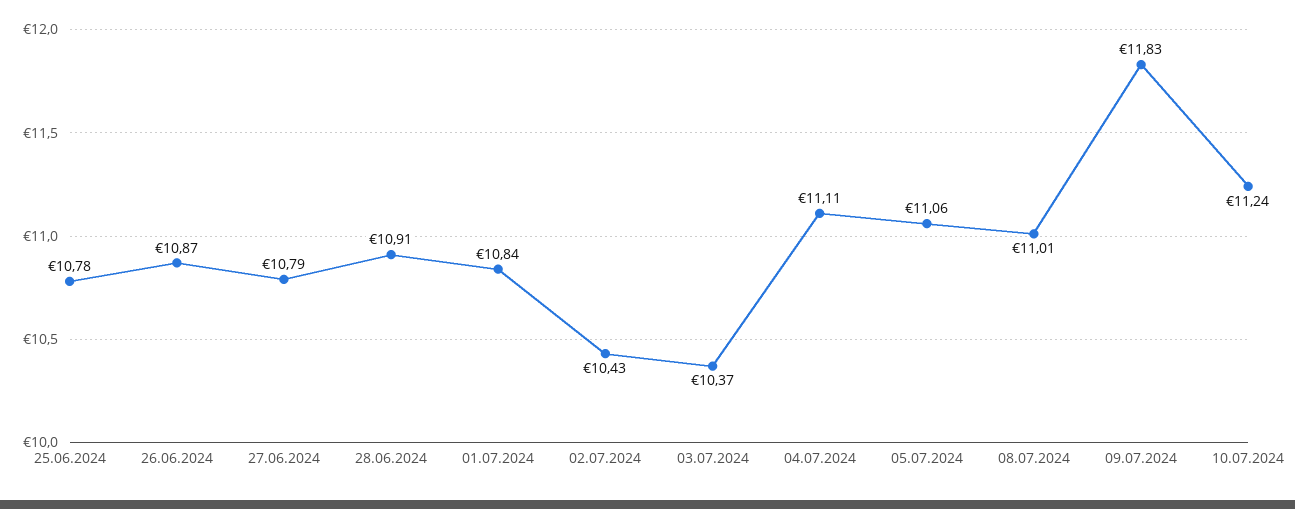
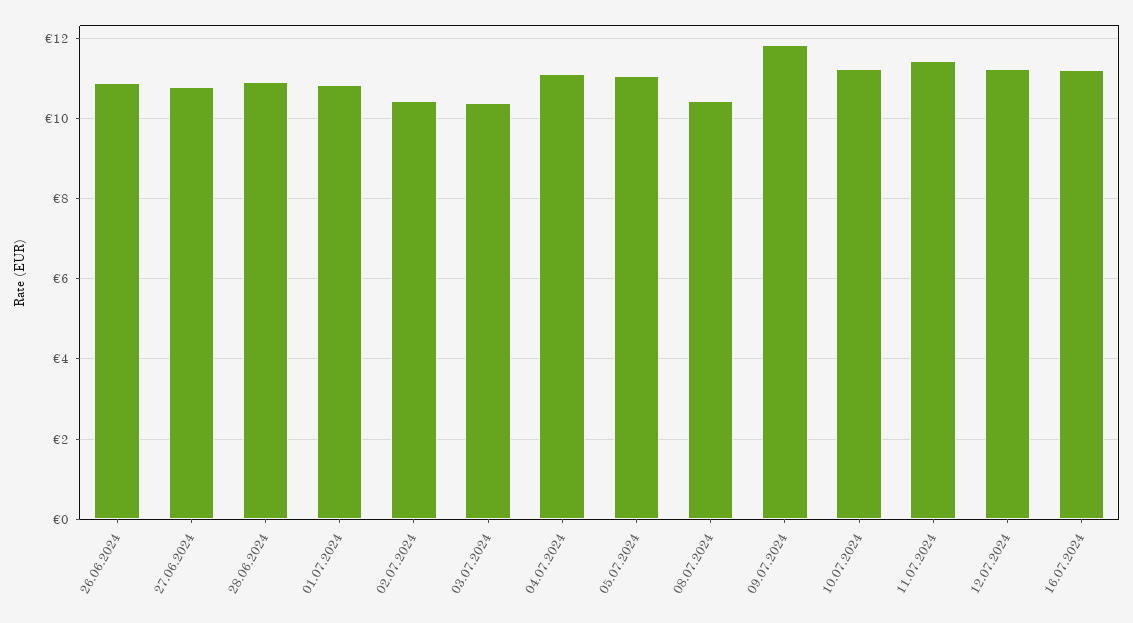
25.06.2024: 10.78 -> none
08.07.2024: 11.01 -> 10.4
11.07.2024: none -> 11.4
12.07.2024: none -> 11.2
16.07.2024: none -> 11.2

